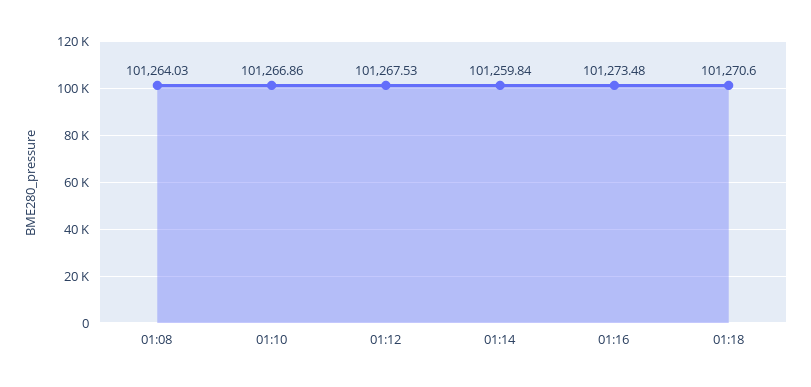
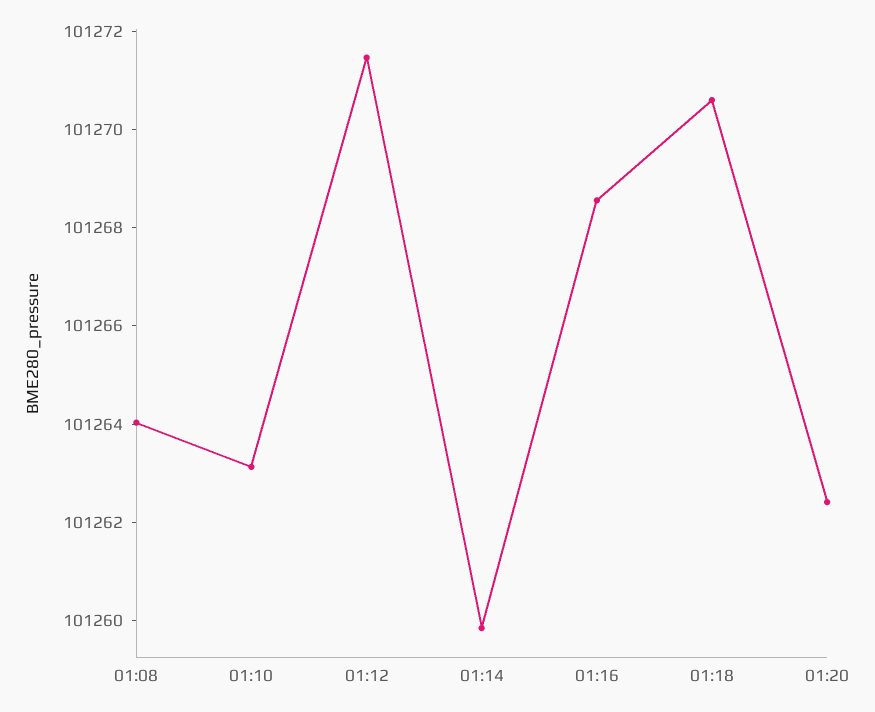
01:10: 101266.86 -> 101263
01:12: 101267.53 -> 101271.5
01:16: 101273.48 -> 101268.5
01:20: none -> 101262.5

